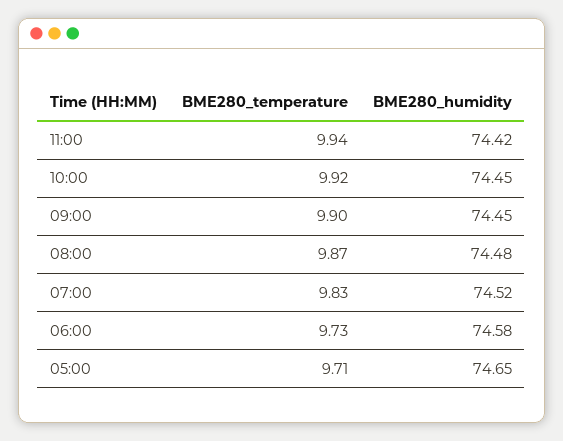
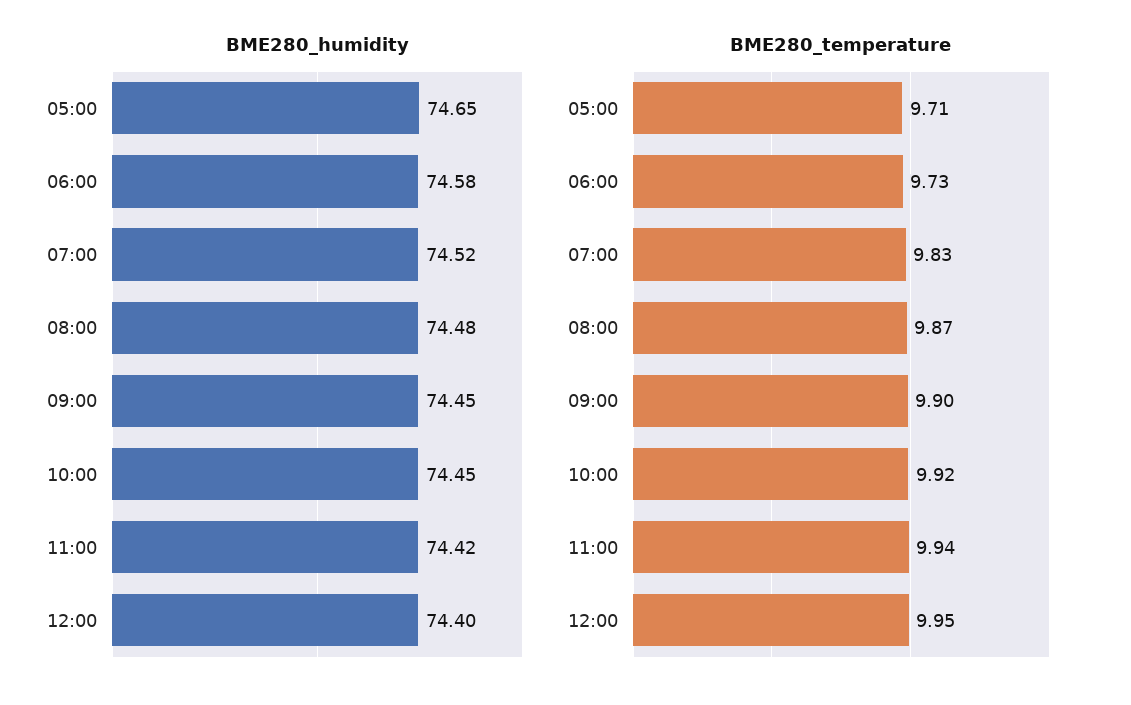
BME280_humidity, 12:00: none -> 74.4
BME280_temperature, 12:00: none -> 9.95

